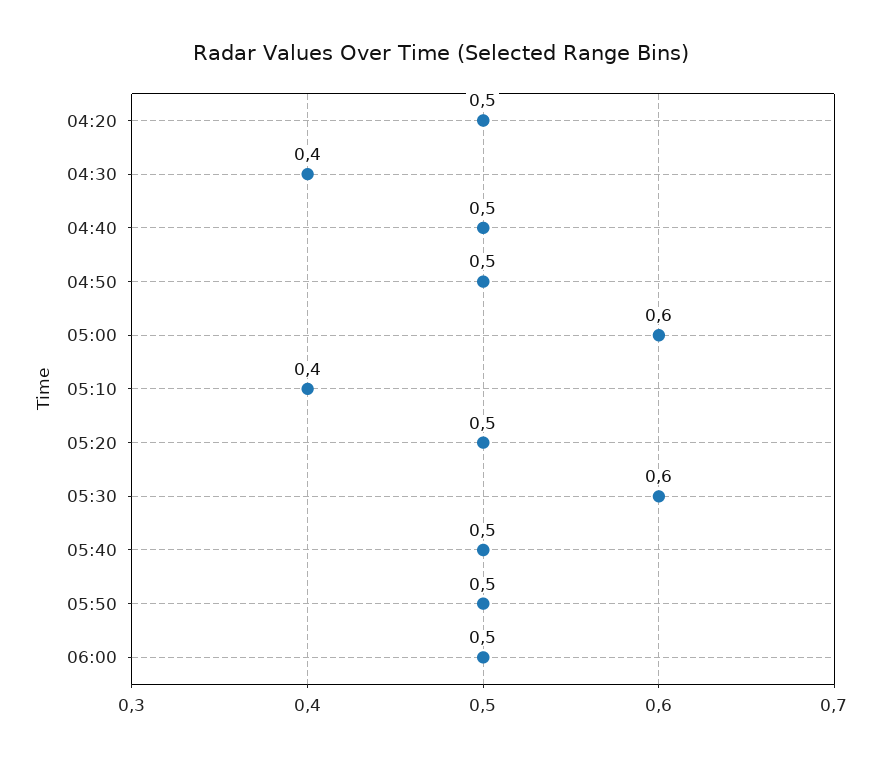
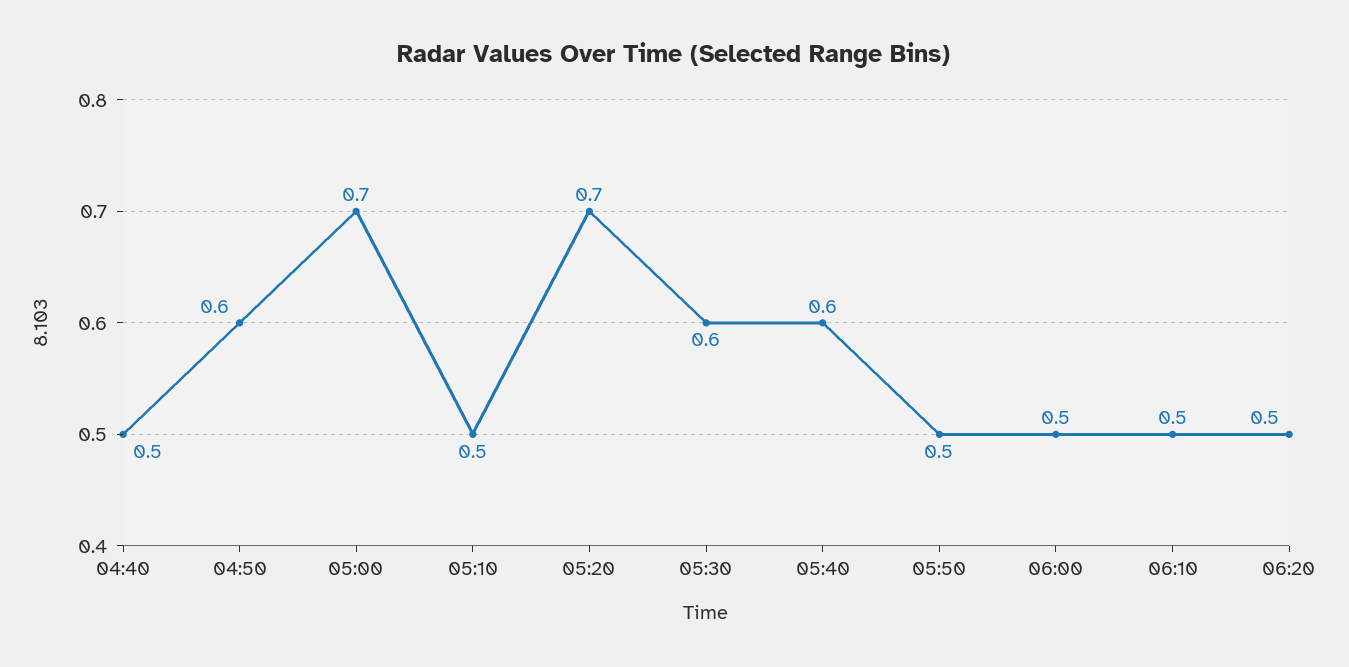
04:20: 0.5 -> none
04:30: 0.4 -> none
04:50: 0.5 -> 0.6
05:00: 0.6 -> 0.7
05:10: 0.4 -> 0.5
05:20: 0.5 -> 0.7
05:40: 0.5 -> 0.6
06:10: none -> 0.5
06:20: none -> 0.5

